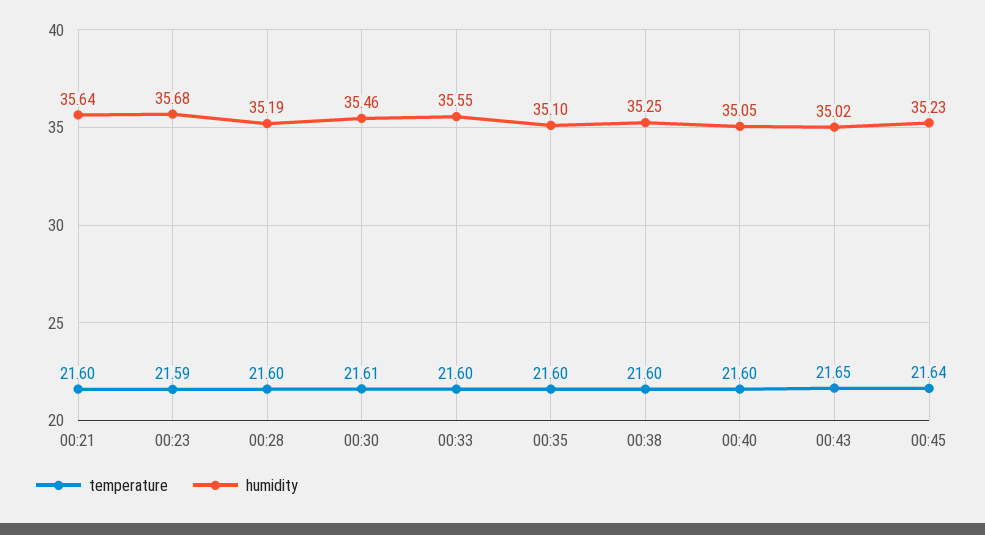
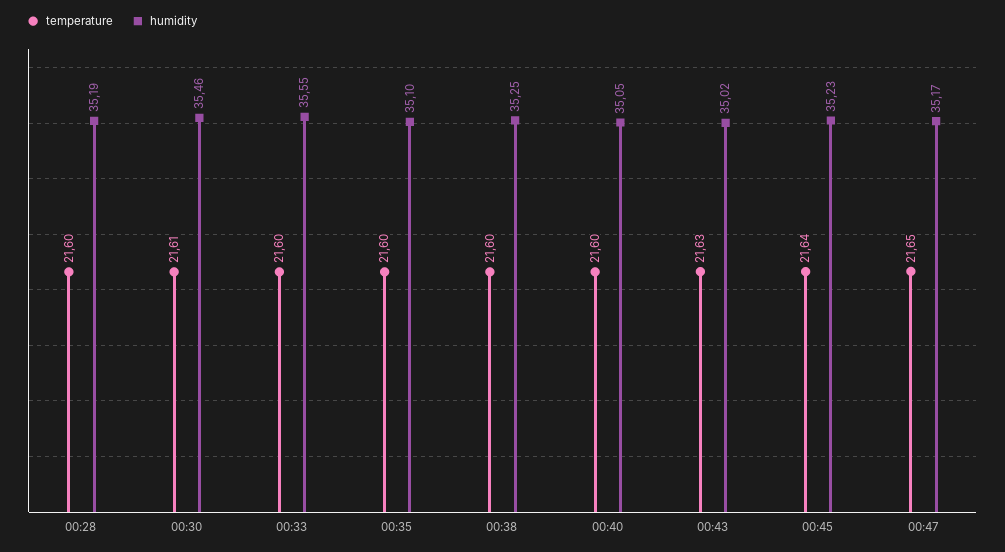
temperature, 00:21: 21.6 -> none
humidity, 00:21: 35.64 -> none
temperature, 00:23: 21.59 -> none
humidity, 00:23: 35.68 -> none
temperature, 00:43: 21.65 -> 21.63
temperature, 00:47: none -> 21.65
humidity, 00:47: none -> 35.17

